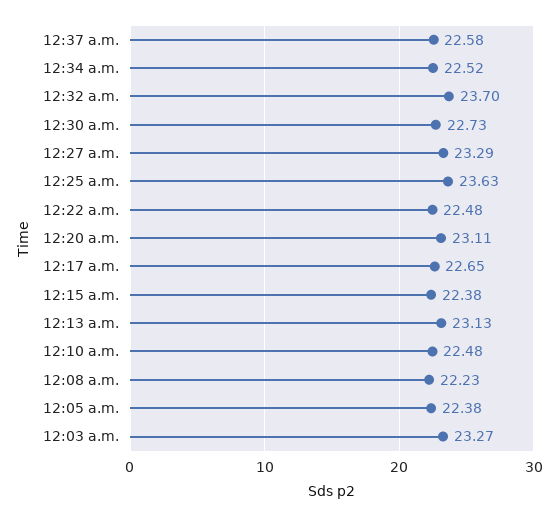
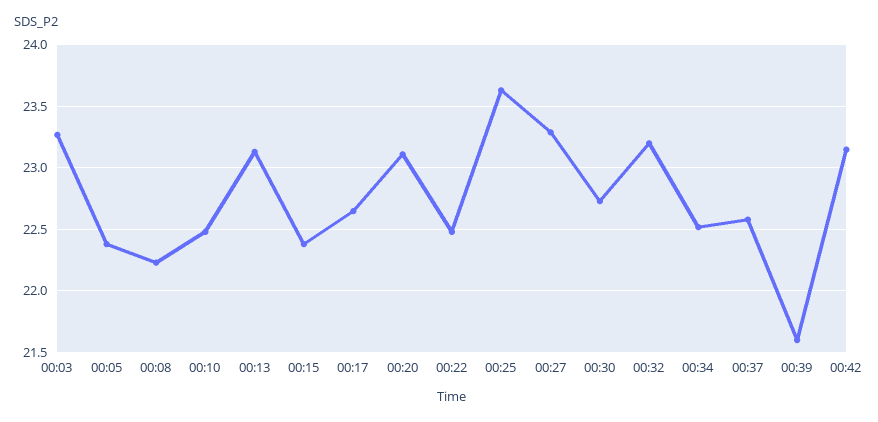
12:32 a.m.: 23.7 -> 23.2
00:39: none -> 21.6
00:42: none -> 23.15

